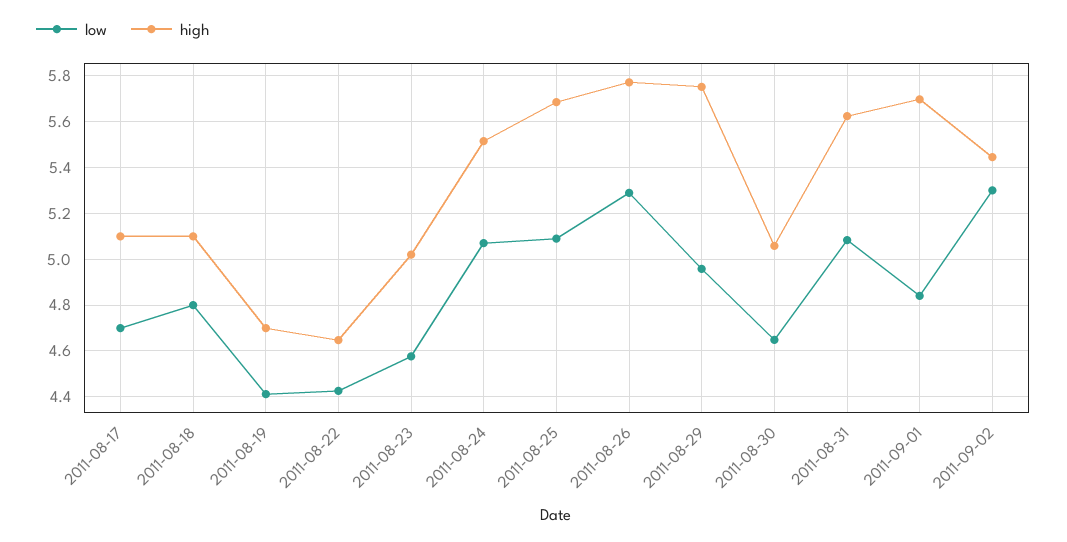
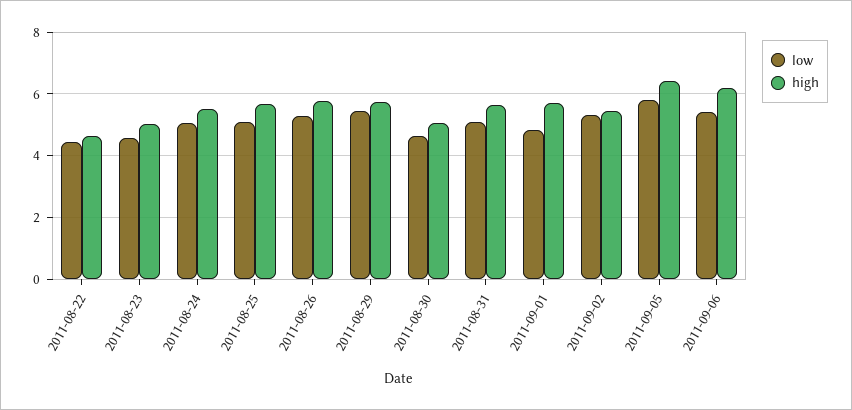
low, 2011-08-17: 4.7 -> none
high, 2011-08-17: 5.1 -> none
low, 2011-08-18: 4.8 -> none
high, 2011-08-18: 5.1 -> none
low, 2011-08-19: 4.4 -> none
high, 2011-08-19: 4.7 -> none
low, 2011-08-29: 4.95 -> 5.4
low, 2011-09-05: none -> 5.8
high, 2011-09-05: none -> 6.4
low, 2011-09-06: none -> 5.4
high, 2011-09-06: none -> 6.2

